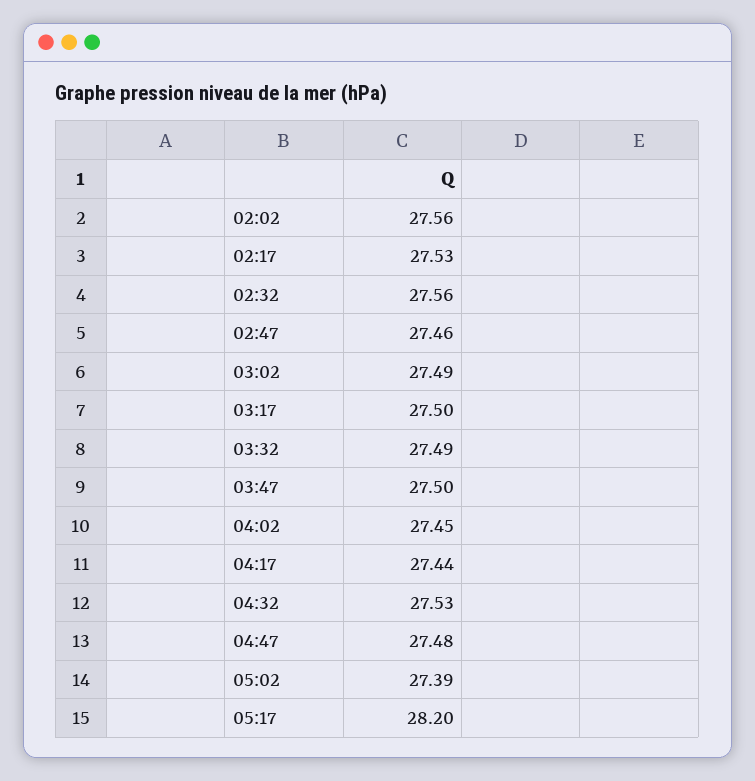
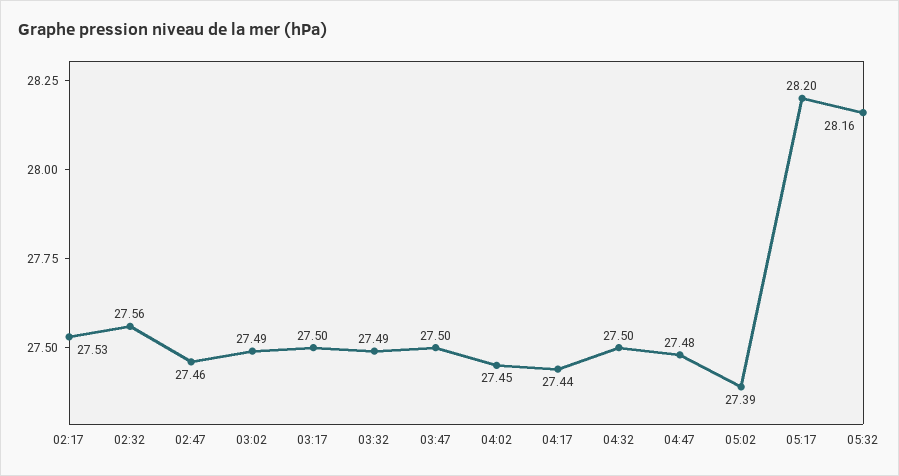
02:02: 27.56 -> none
04:32: 27.53 -> 27.5
05:32: none -> 28.16

